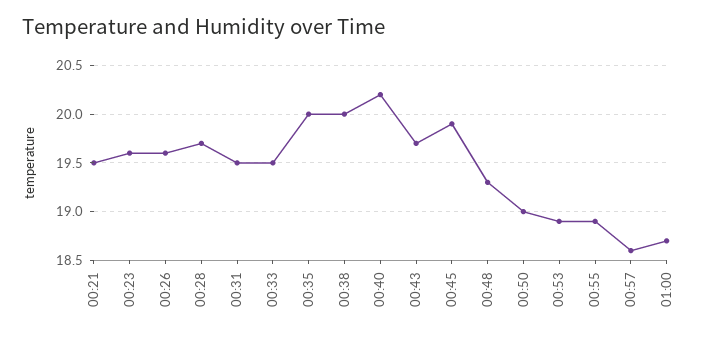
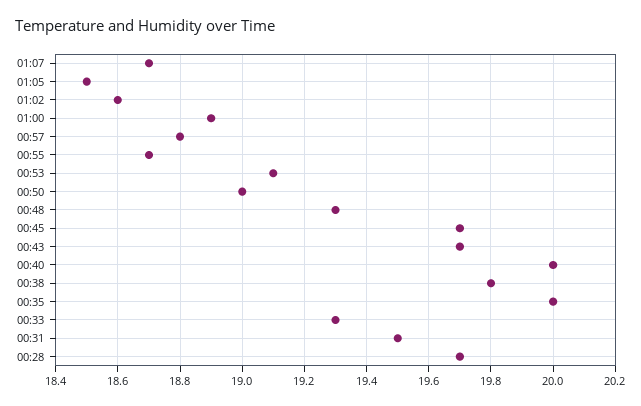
00:21: 19.5 -> none
00:23: 19.6 -> none
00:26: 19.6 -> none
00:33: 19.5 -> 19.3
00:38: 20 -> 19.8
00:40: 20.2 -> 20
00:45: 19.9 -> 19.7
00:53: 18.9 -> 19.1
00:55: 18.9 -> 18.7
00:57: 18.6 -> 18.8
01:00: 18.7 -> 18.9
01:07: none -> 18.7
01:05: none -> 18.5
01:02: none -> 18.6

